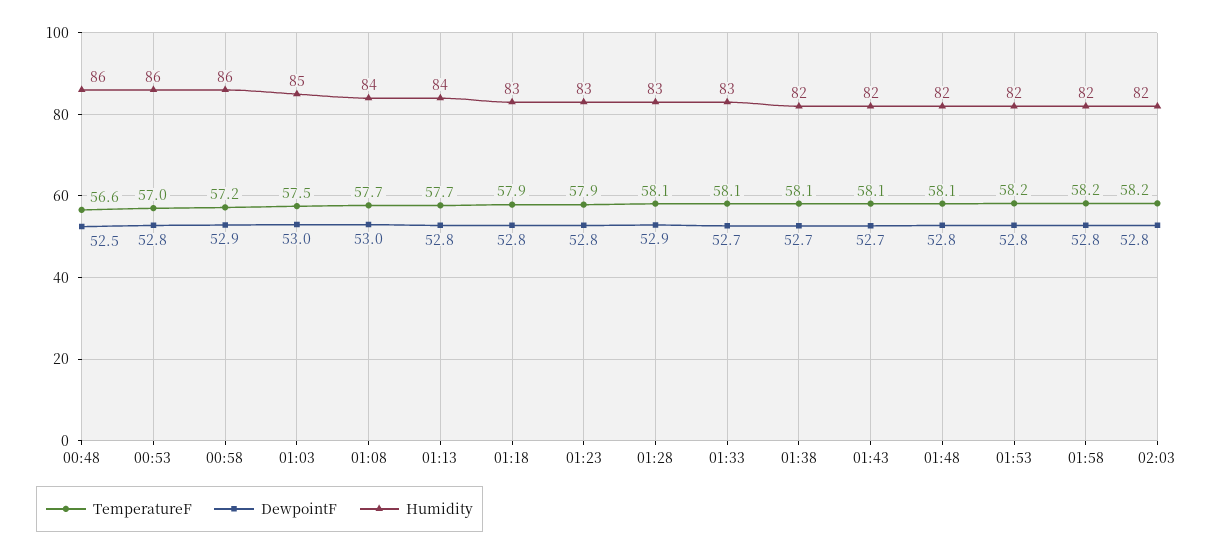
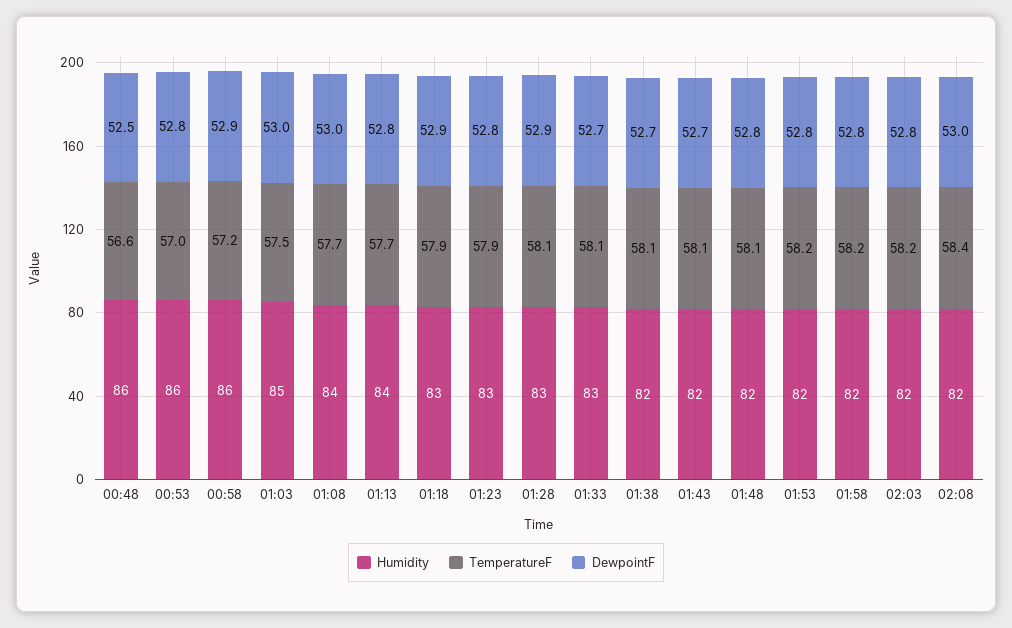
DewpointF, 01:18: 52.8 -> 52.9
Humidity, 02:08: none -> 82
TemperatureF, 02:08: none -> 58.4
DewpointF, 02:08: none -> 53

